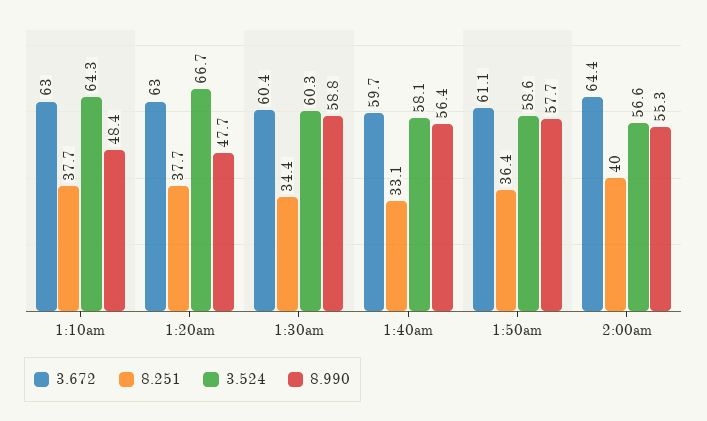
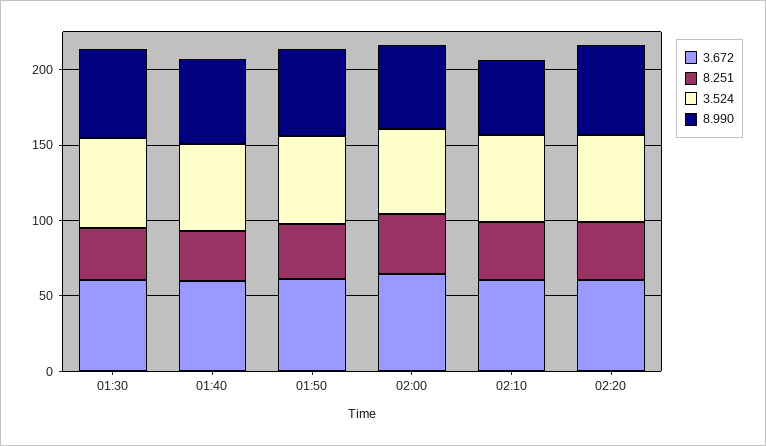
3.672, 1:10am: 63 -> none
8.251, 1:10am: 37.7 -> none
3.524, 1:10am: 64.3 -> none
8.990, 1:10am: 48.4 -> none
3.672, 1:20am: 63 -> none
8.251, 1:20am: 37.7 -> none
3.524, 1:20am: 66.7 -> none
8.990, 1:20am: 47.7 -> none
3.672, 02:10: none -> 60
8.251, 02:10: none -> 40
3.524, 02:10: none -> 60
8.990, 02:10: none -> 50
3.672, 02:20: none -> 60
8.251, 02:20: none -> 40
3.524, 02:20: none -> 60
8.990, 02:20: none -> 60

